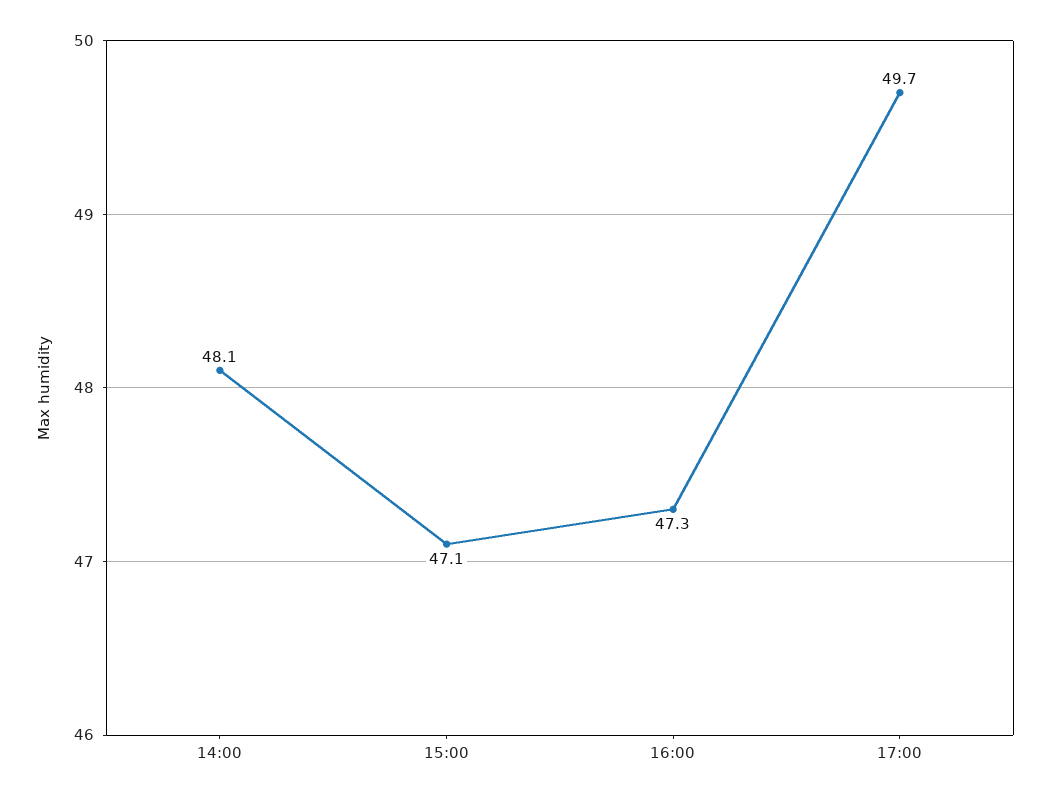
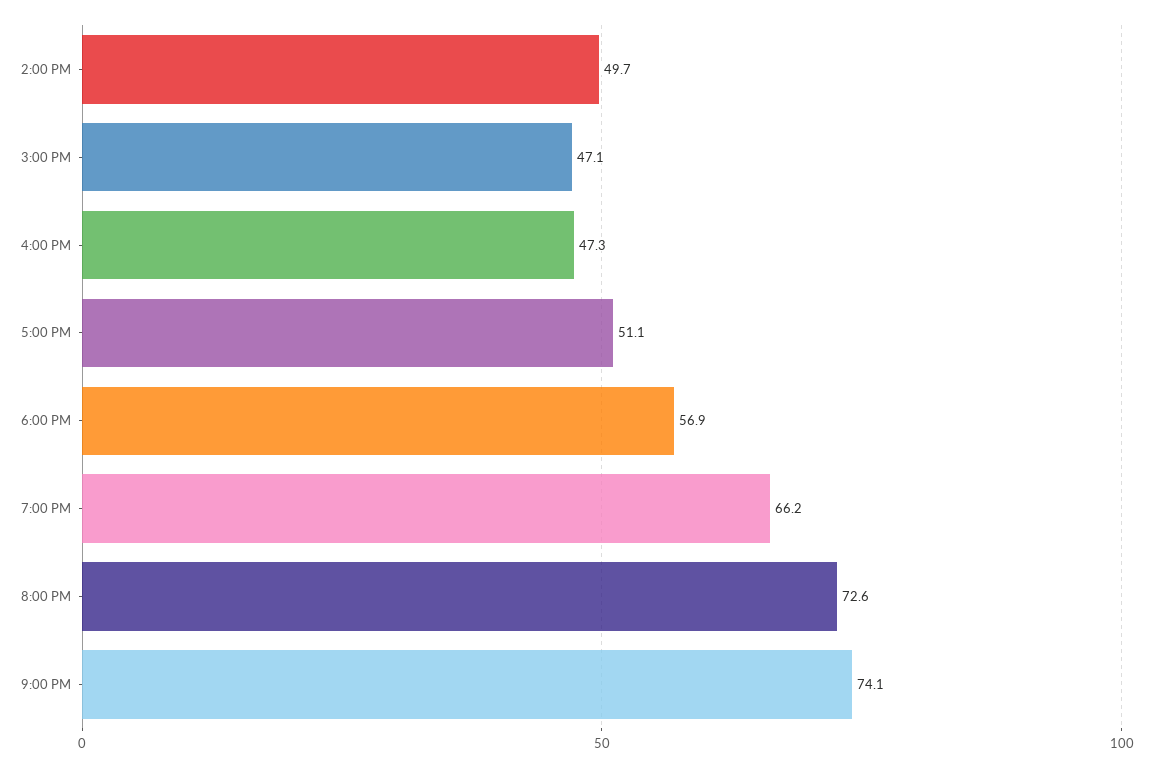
14:00: 48.1 -> 49.7
17:00: 49.7 -> 51.1
6:00 PM: none -> 56.9
7:00 PM: none -> 66.2
8:00 PM: none -> 72.6
9:00 PM: none -> 74.1

